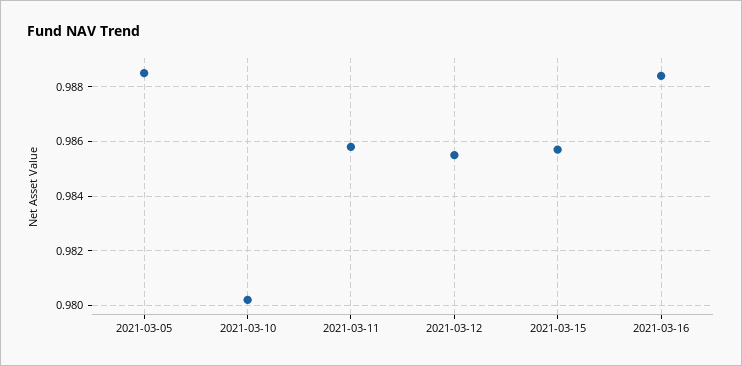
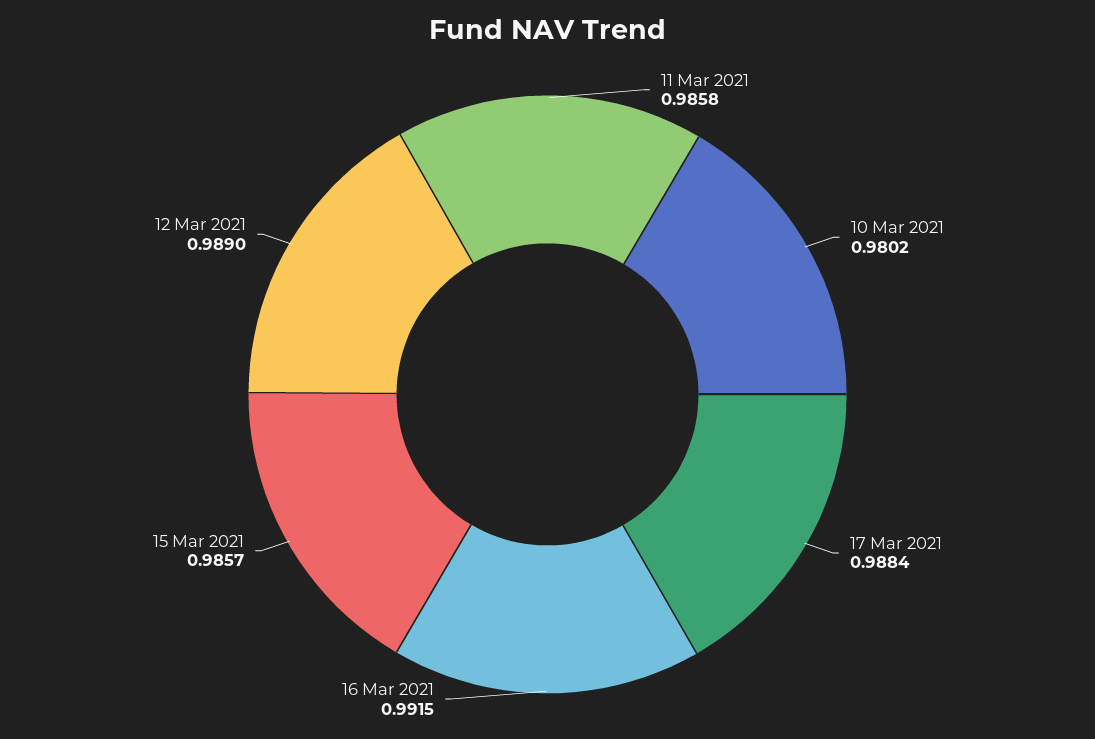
2021-03-05: 0.9885 -> none
2021-03-12: 0.9855 -> 0.989
2021-03-16: 0.9885 -> 0.9915
17 Mar 2021: none -> 0.9884

